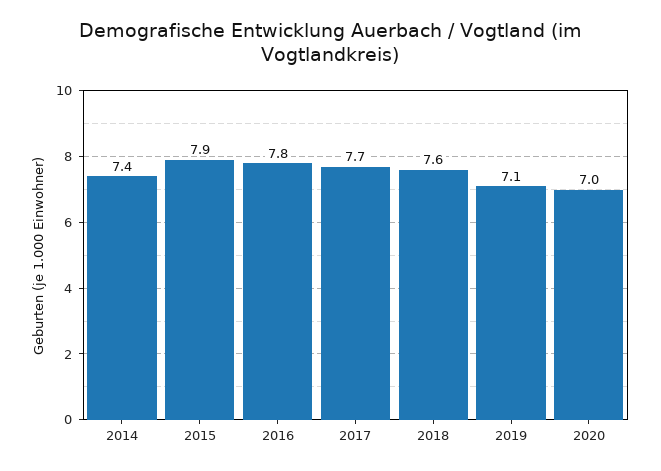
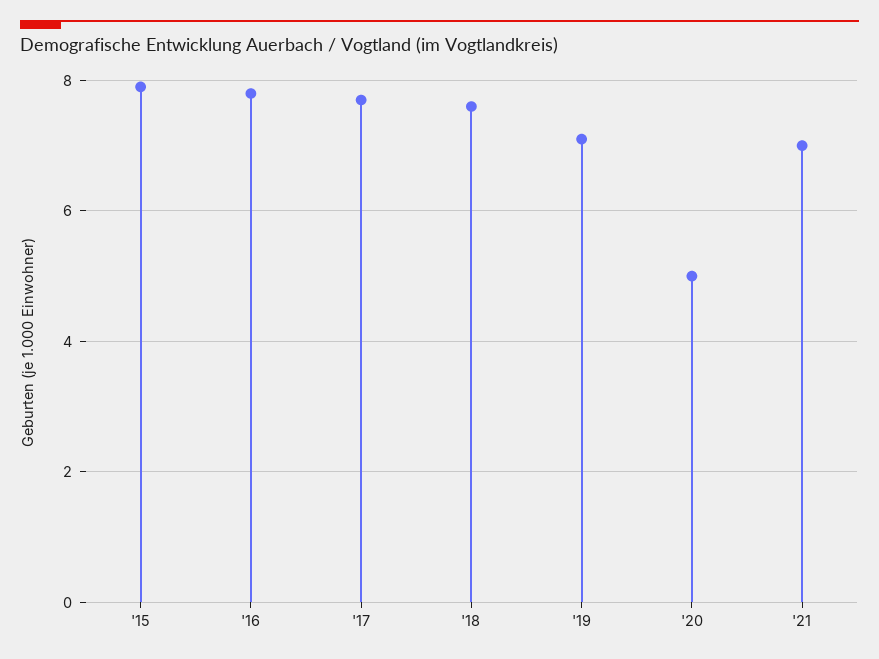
2014: 7.4 -> none
2020: 7 -> 5
'21: none -> 7

